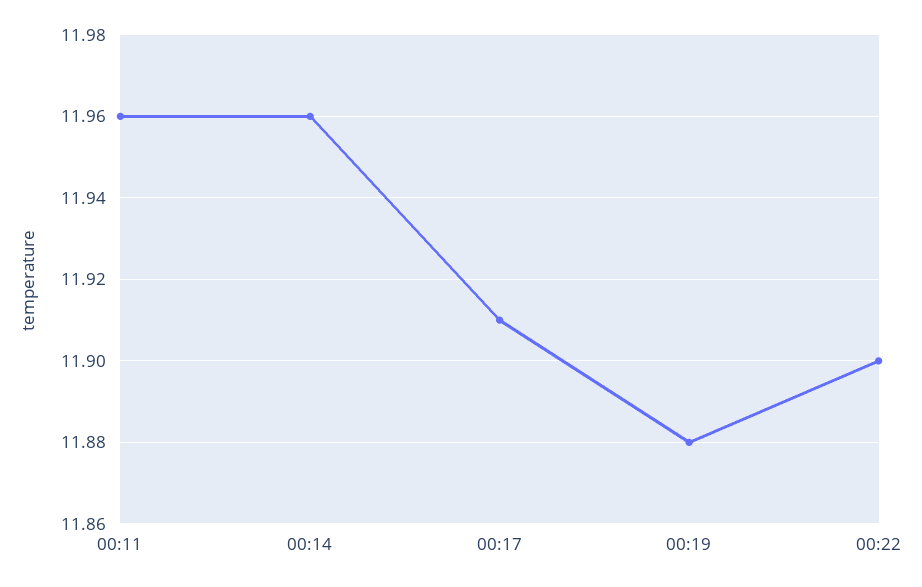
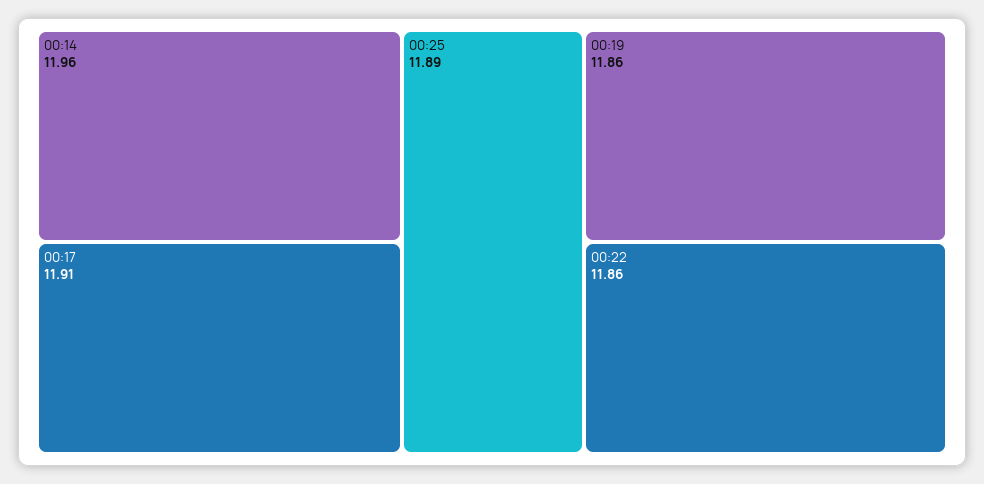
00:11: 11.96 -> none
00:19: 11.88 -> 11.86
00:22: 11.9 -> 11.86
00:25: none -> 11.89

